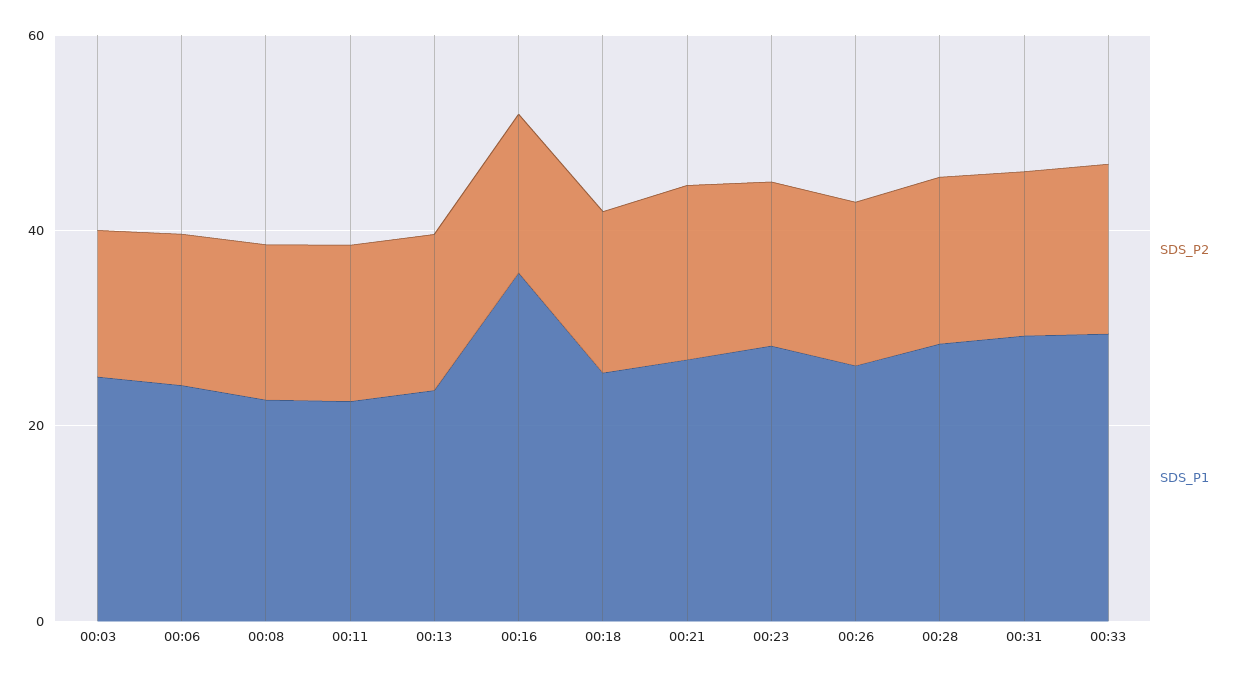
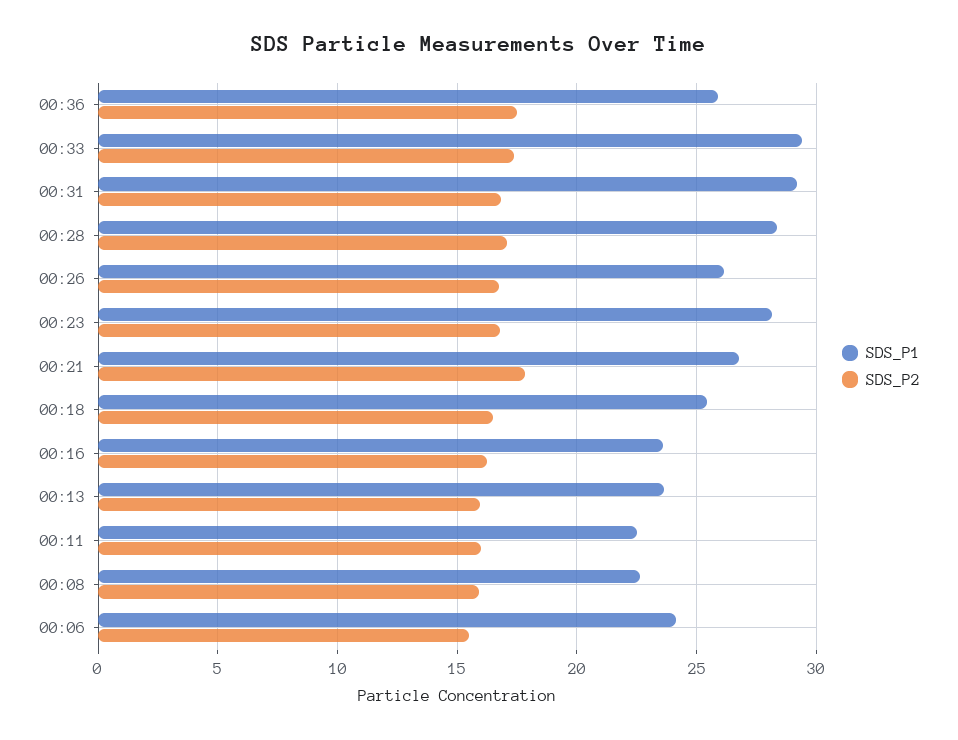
SDS_P2, 00:03: 15 -> none
SDS_P1, 00:03: 25 -> none
SDS_P1, 00:16: 35 -> 23.5
SDS_P1, 00:36: none -> 26
SDS_P2, 00:36: none -> 17.5

